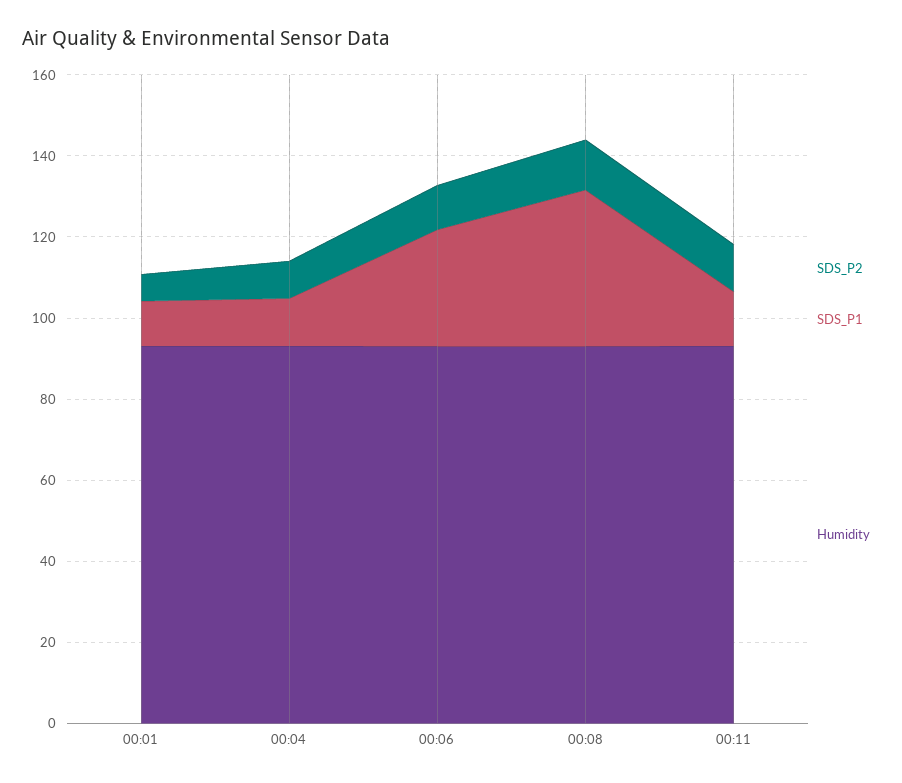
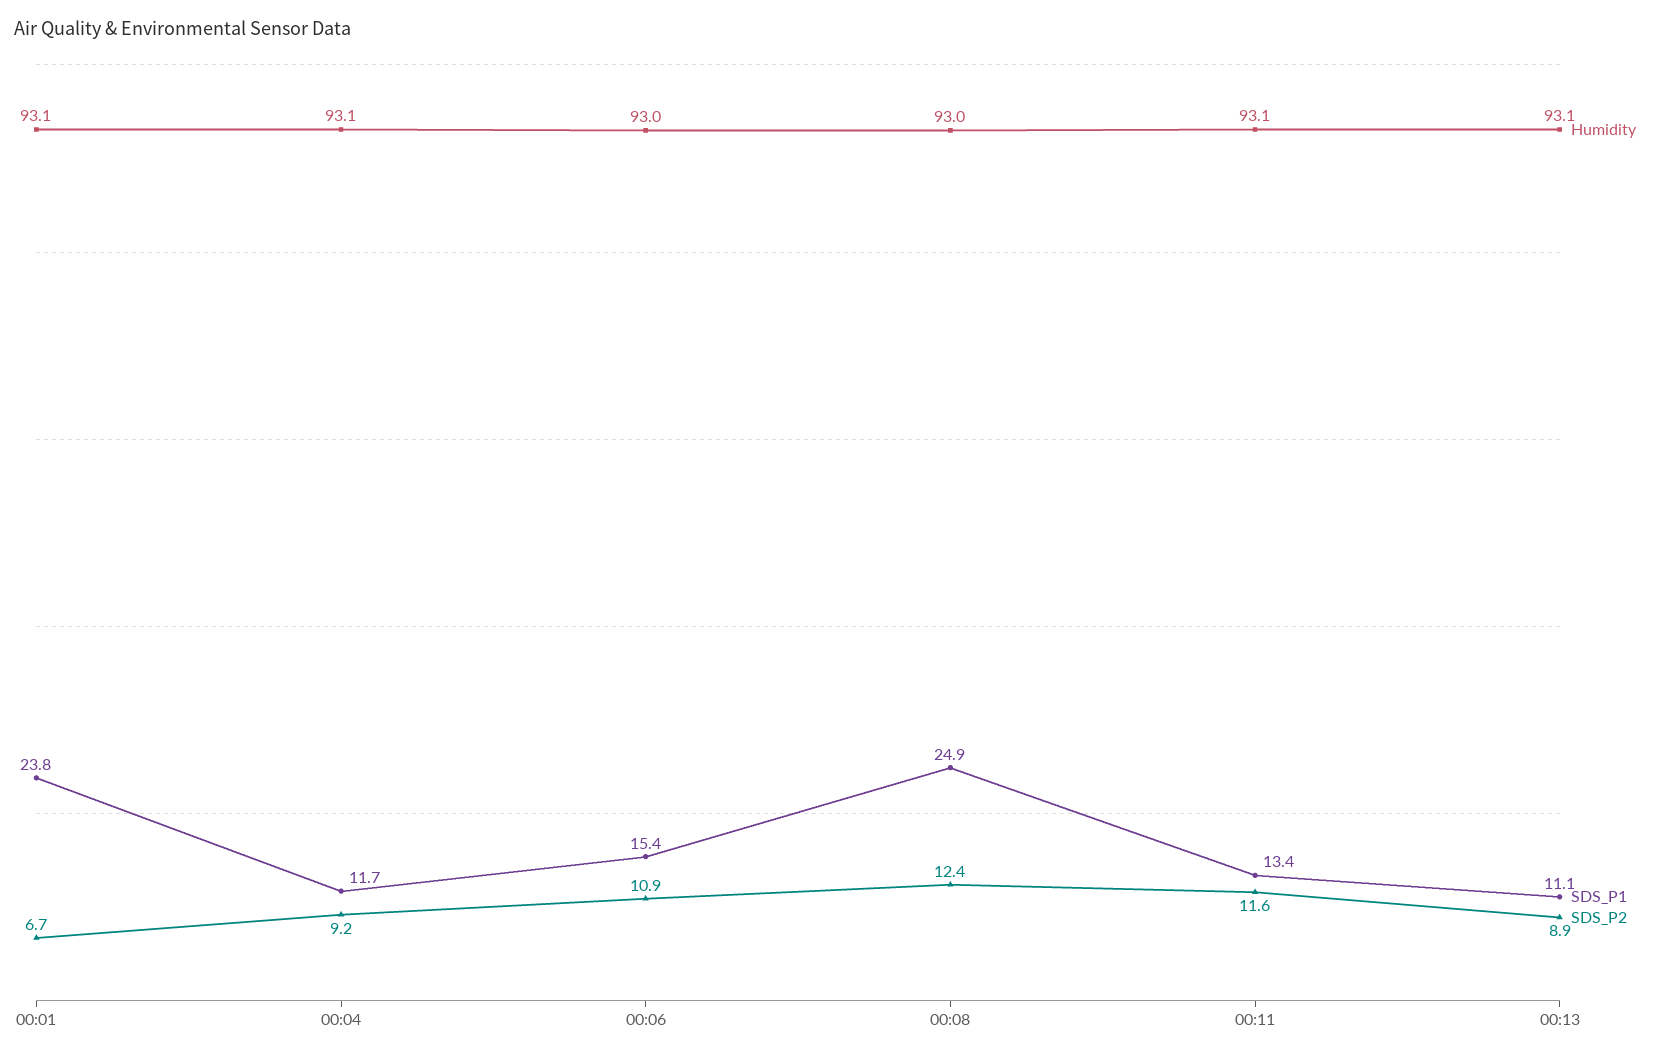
SDS_P1, 00:01: 10 -> 23.8
SDS_P1, 00:06: 30 -> 15.4
SDS_P1, 00:08: 40 -> 24.9
Humidity, 00:13: none -> 93.1
SDS_P1, 00:13: none -> 11.1
SDS_P2, 00:13: none -> 8.9

